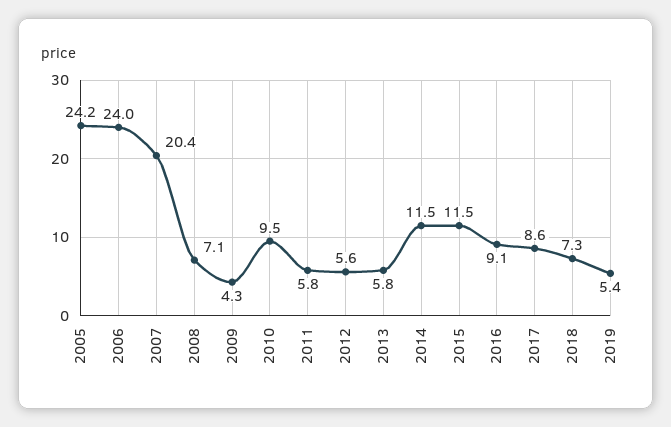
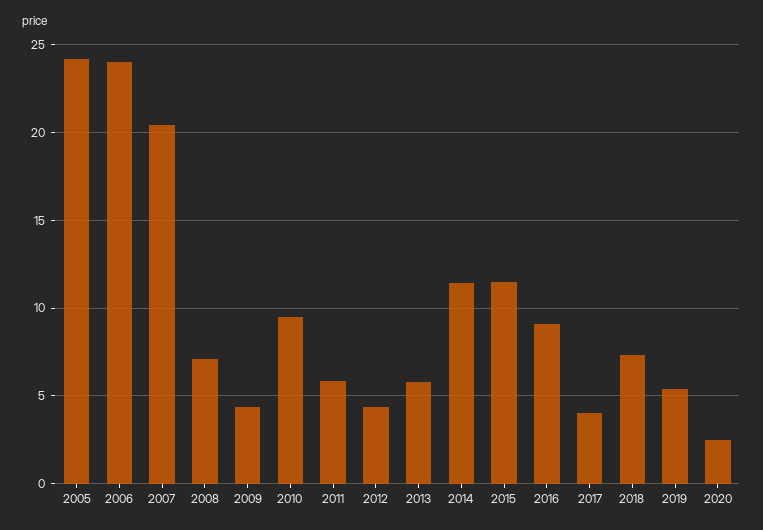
2012: 5.6 -> 4.5
2017: 8.6 -> 4
2020: none -> 2.5

